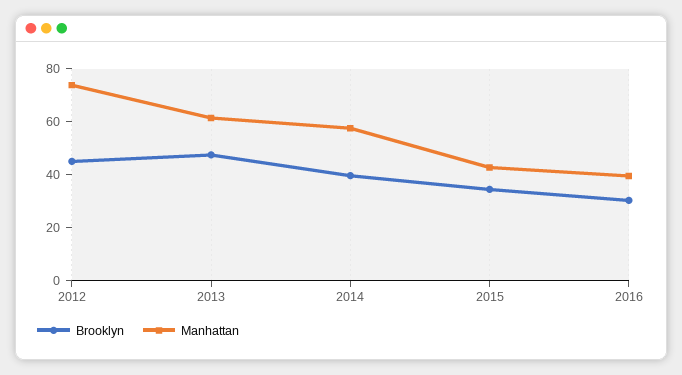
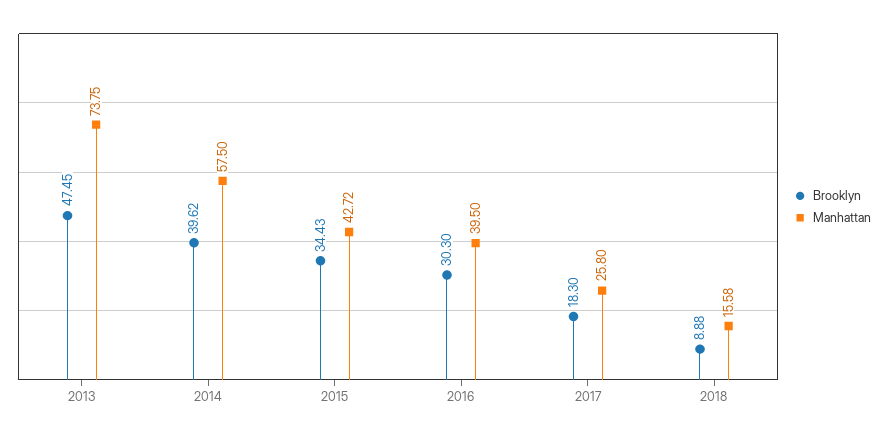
Brooklyn, 2012: 45 -> none
Manhattan, 2012: 75 -> none
Manhattan, 2013: 60 -> 73.75
Brooklyn, 2017: none -> 18.3
Manhattan, 2017: none -> 25.8
Brooklyn, 2018: none -> 8.88
Manhattan, 2018: none -> 15.58

